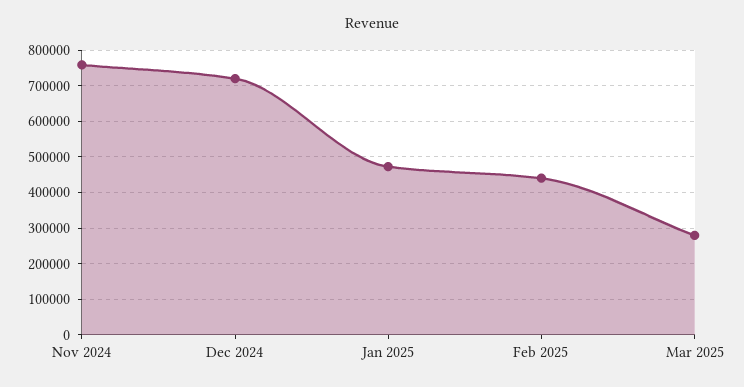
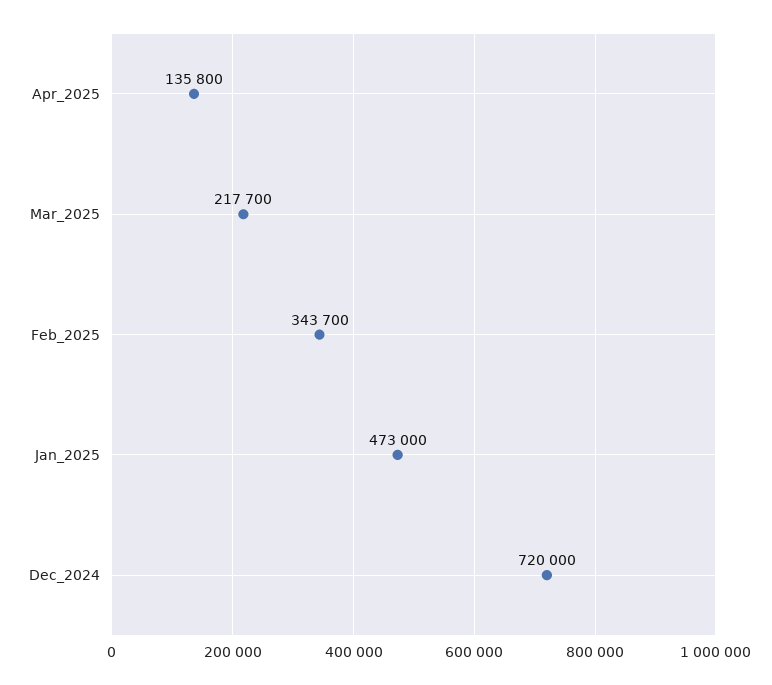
Nov 2024: 760000 -> none
Feb 2025: 440000 -> 343700
Mar 2025: 280000 -> 217700
Apr_2025: none -> 135800

